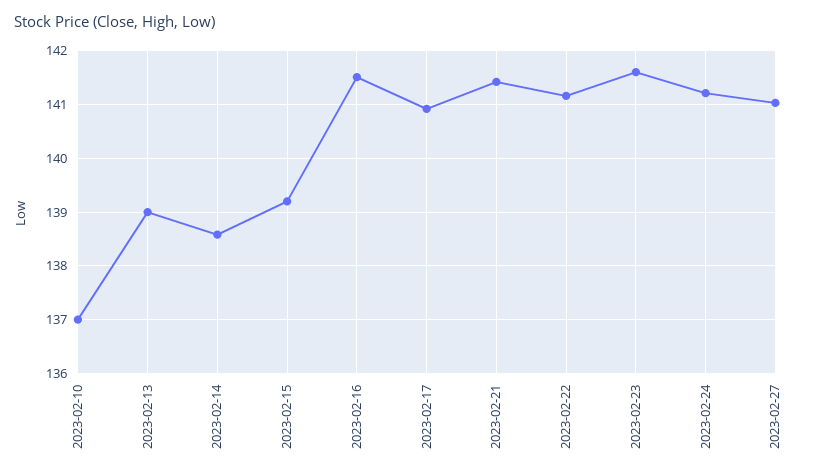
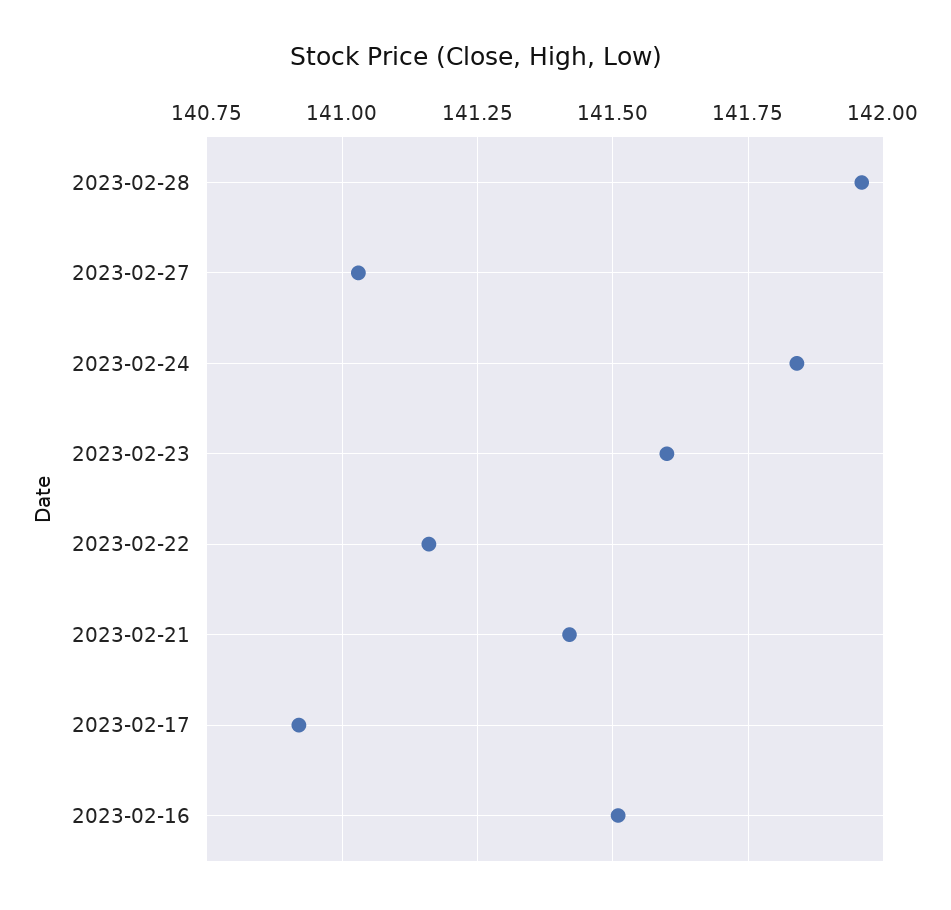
2023-02-10: 137 -> none
2023-02-13: 139 -> none
2023-02-14: 138.6 -> none
2023-02-15: 139.2 -> none
2023-02-24: 141.2 -> 141.85
2023-02-28: none -> 141.95

